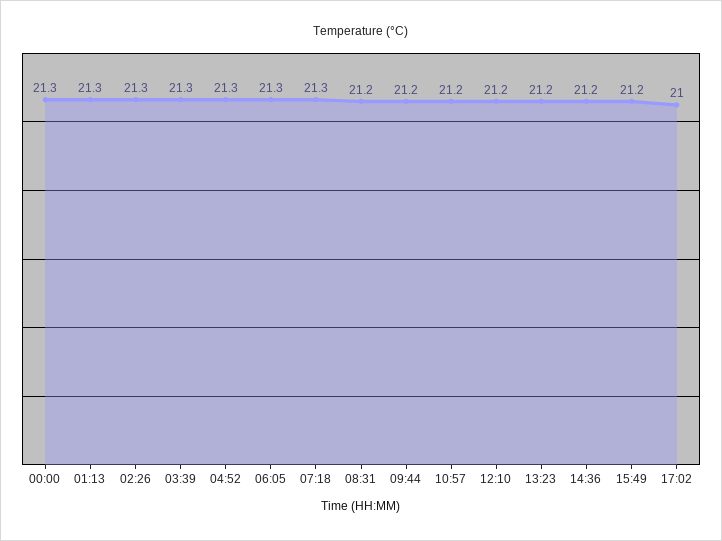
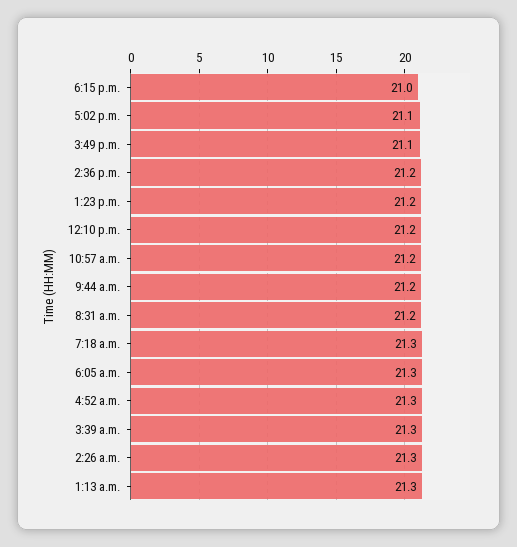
00:00: 21.3 -> none
15:49: 21.2 -> 21.1
17:02: 21 -> 21.1
6:15 p.m.: none -> 21

